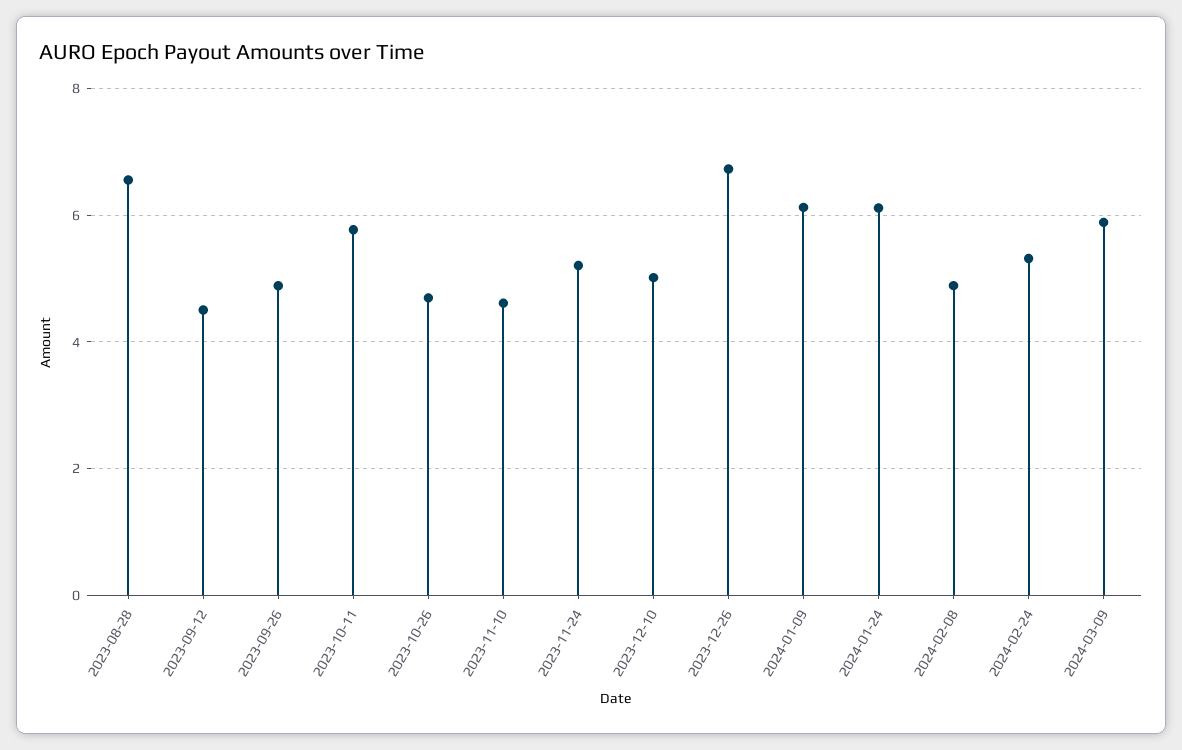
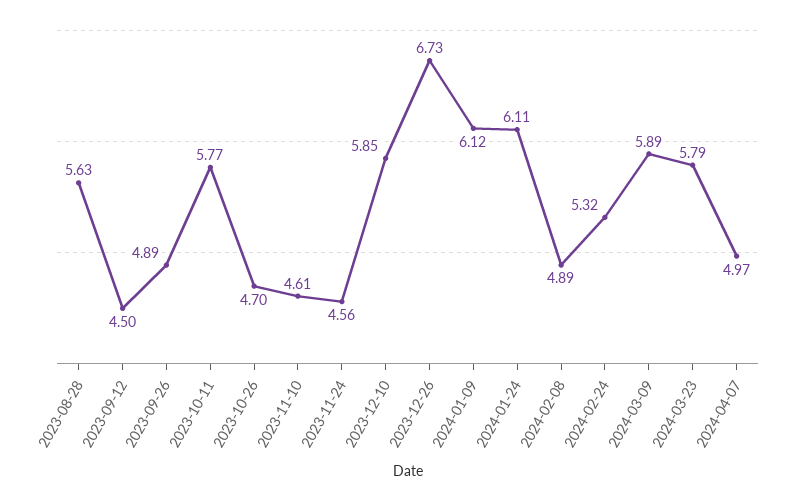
2023-08-28: 6.6 -> 5.63
2023-11-24: 5.2 -> 4.56
2023-12-10: 5 -> 5.85
2024-03-23: none -> 5.79
2024-04-07: none -> 4.97

